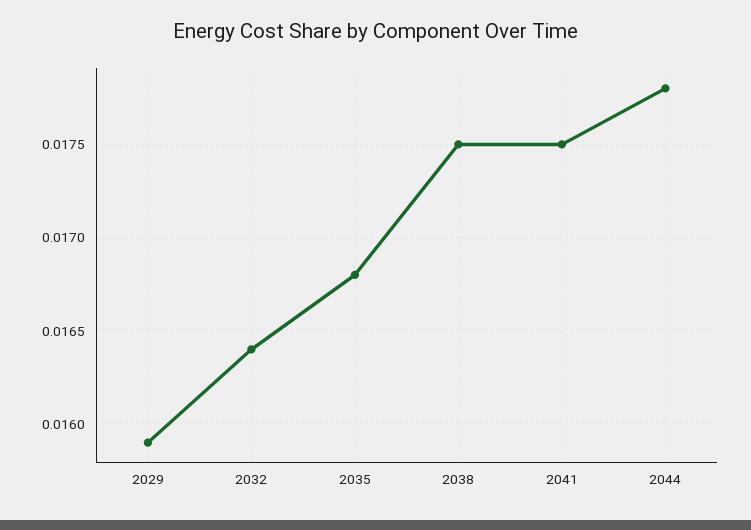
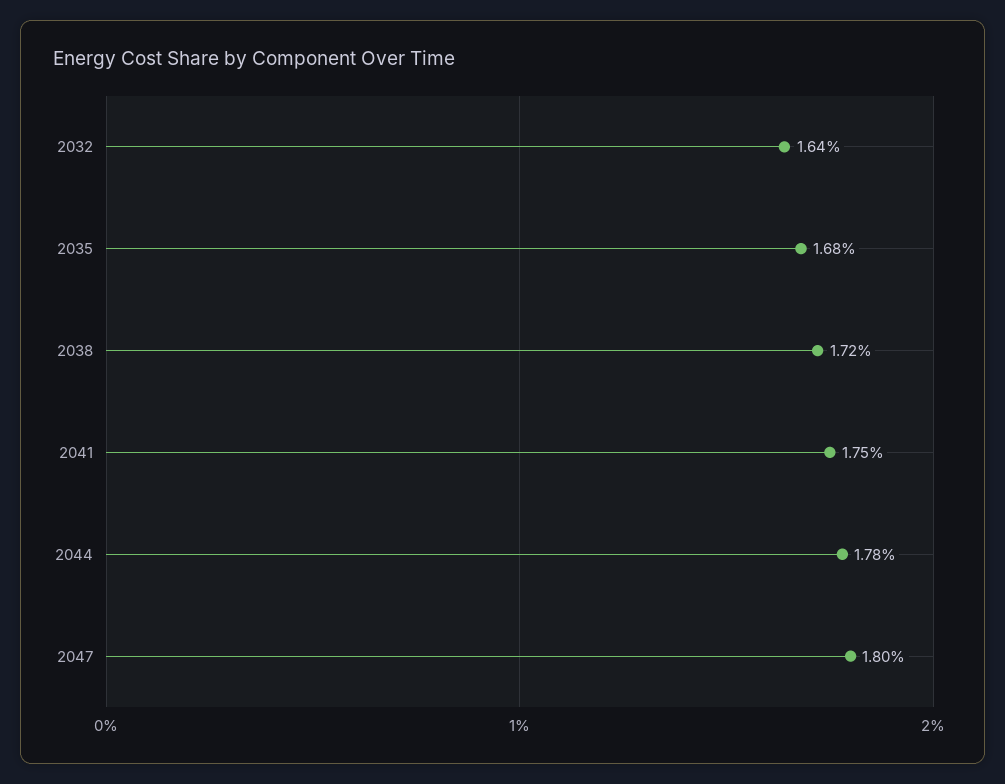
2029: 0.0159 -> none
2038: 0.0175 -> 0.0172
2047: none -> 0.018

